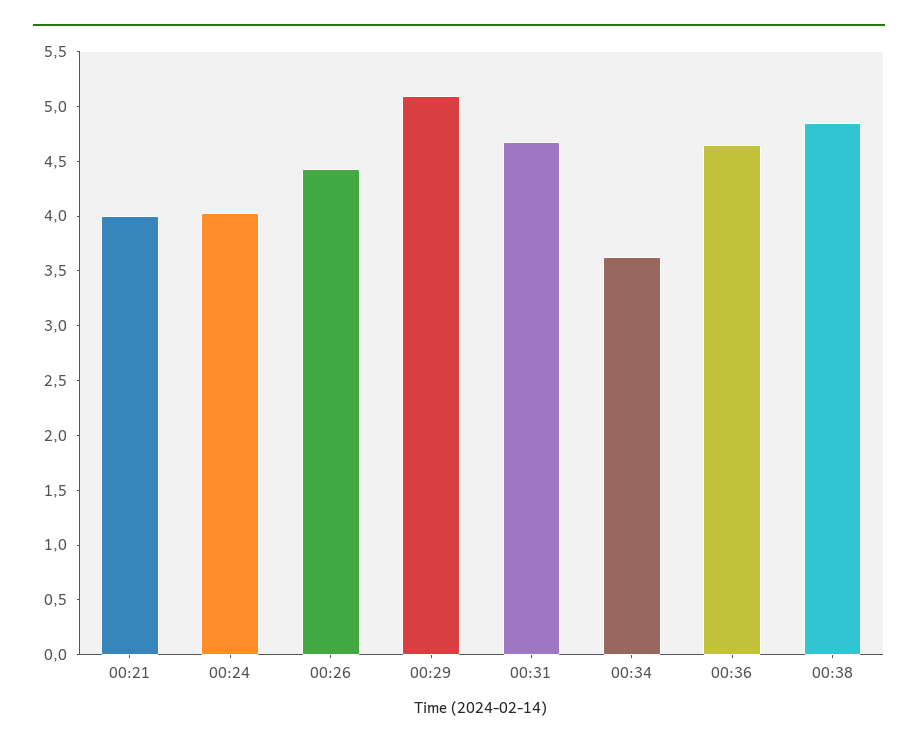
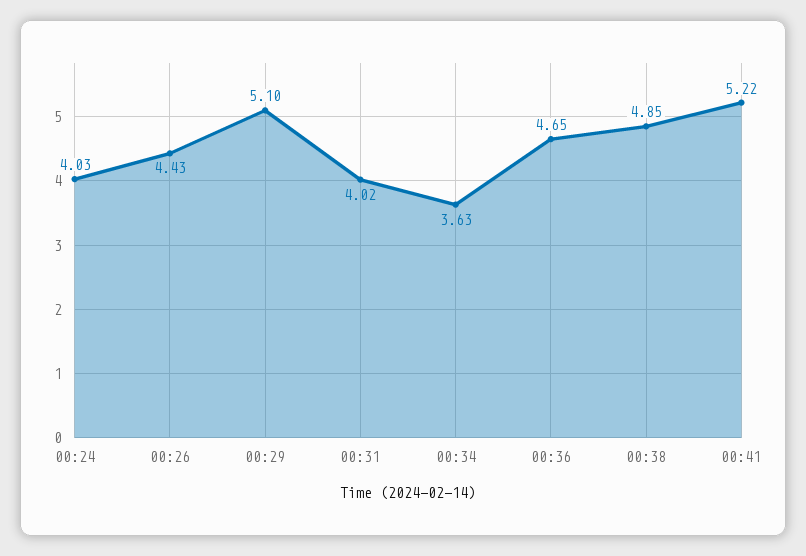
00:21: 4 -> none
00:31: 4.7 -> 4.02
00:41: none -> 5.22

